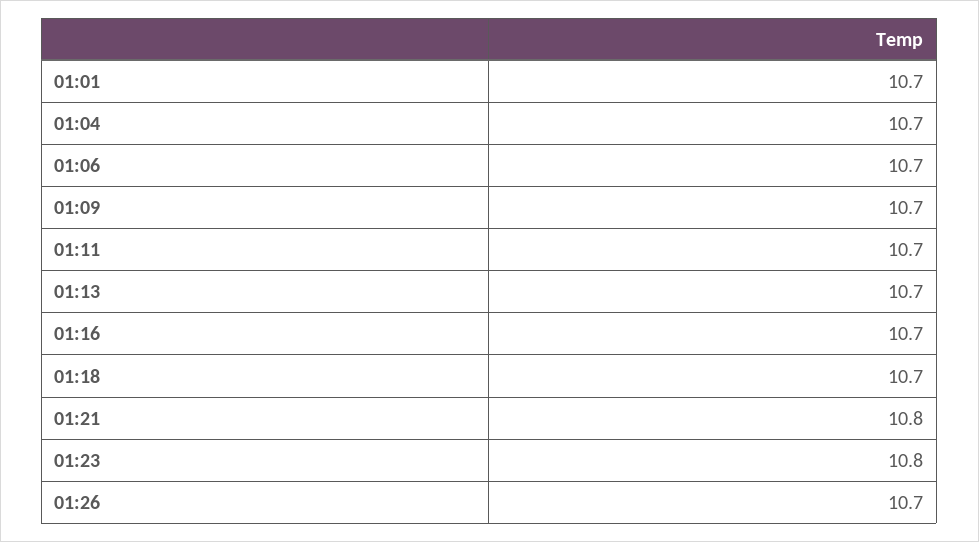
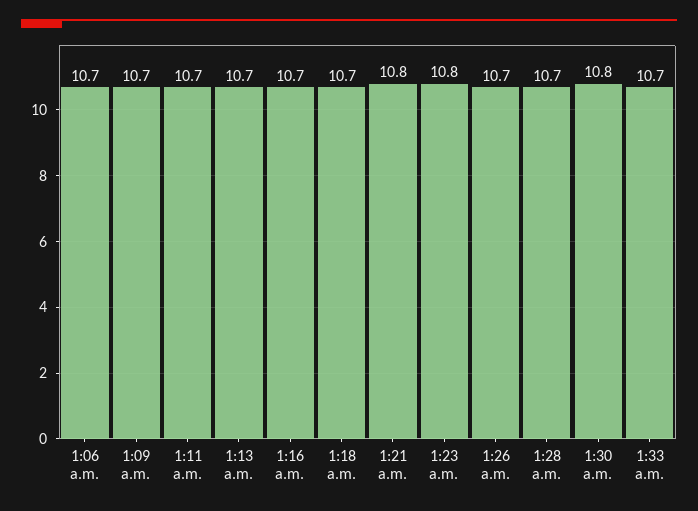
01:01: 10.7 -> none
01:04: 10.7 -> none
1:28 a.m.: none -> 10.7
1:30 a.m.: none -> 10.8
1:33 a.m.: none -> 10.7

